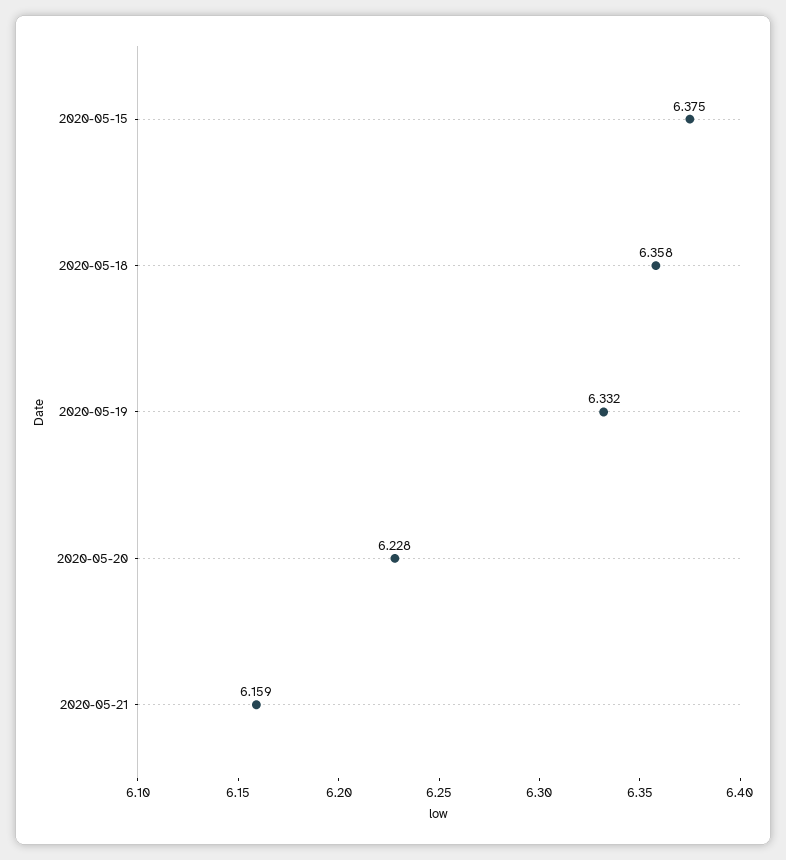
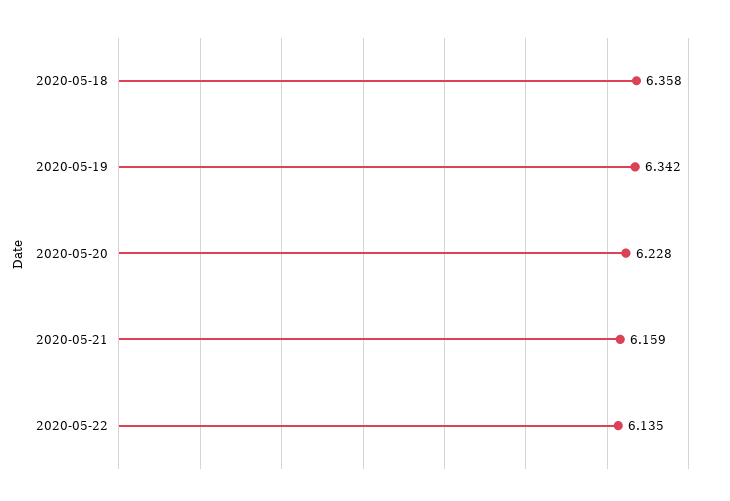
2020-05-15: 6.375 -> none
2020-05-19: 6.332 -> 6.342
2020-05-22: none -> 6.135

